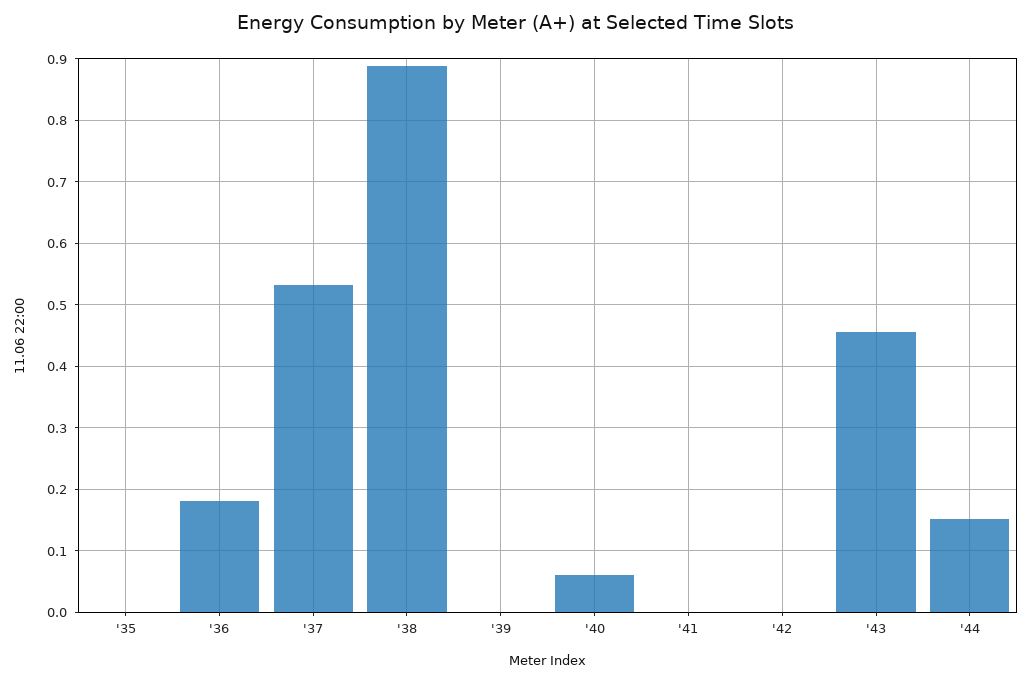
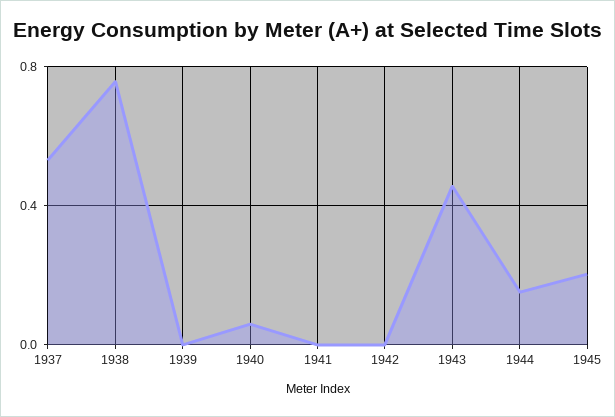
'35: 0 -> none
'36: 0.18 -> none
'38: 0.89 -> 0.75
1945: none -> 0.2

